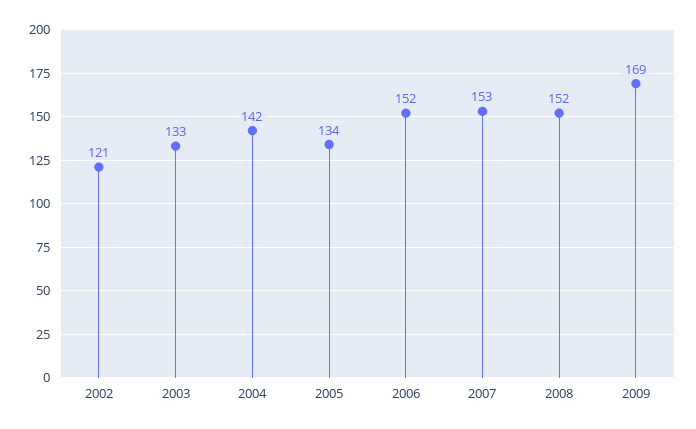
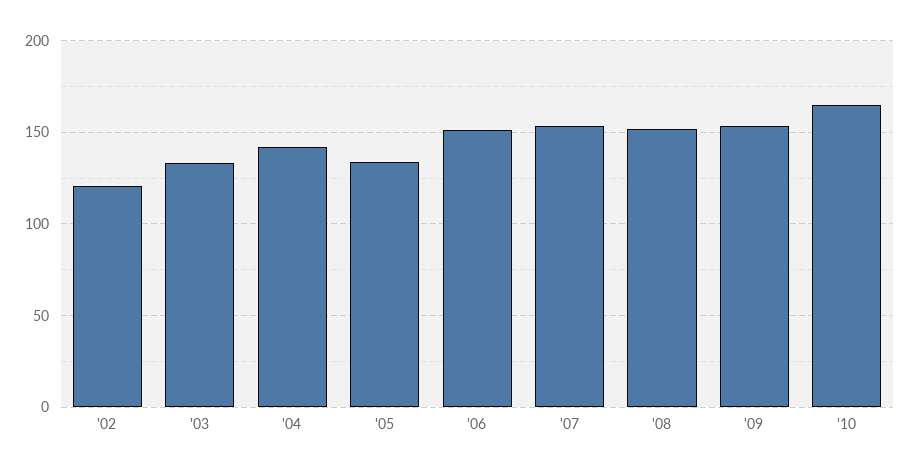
2009: 169 -> 155
'10: none -> 165

